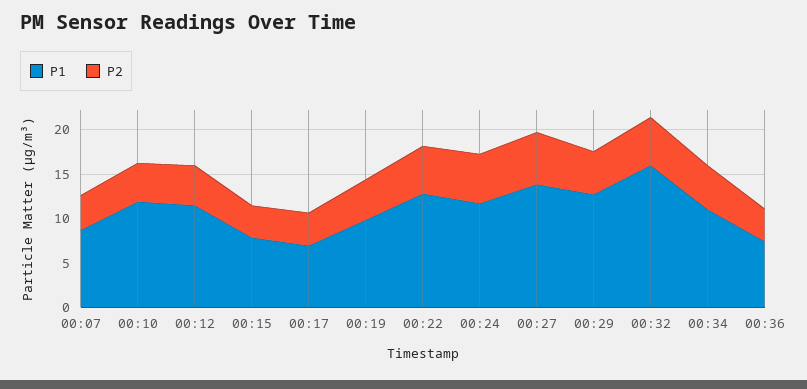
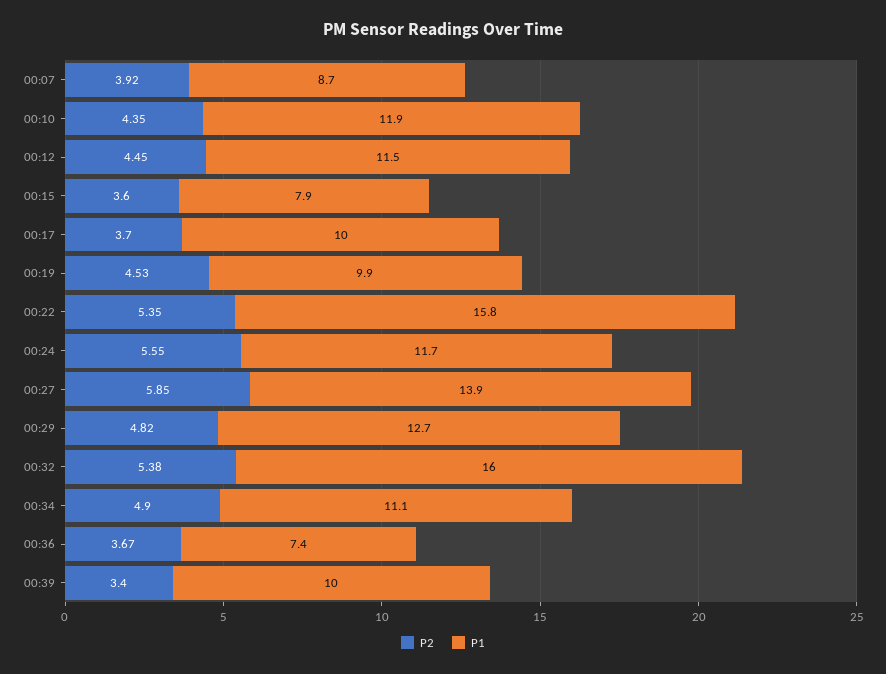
P1, 00:17: 7 -> 10
P1, 00:22: 13 -> 15.8
P2, 00:39: none -> 3.4
P1, 00:39: none -> 10

